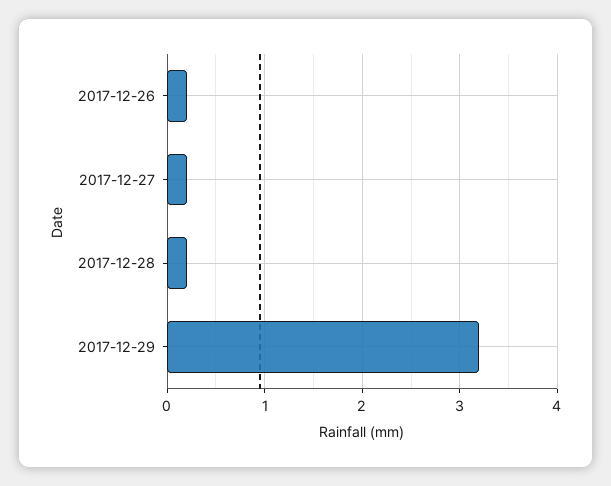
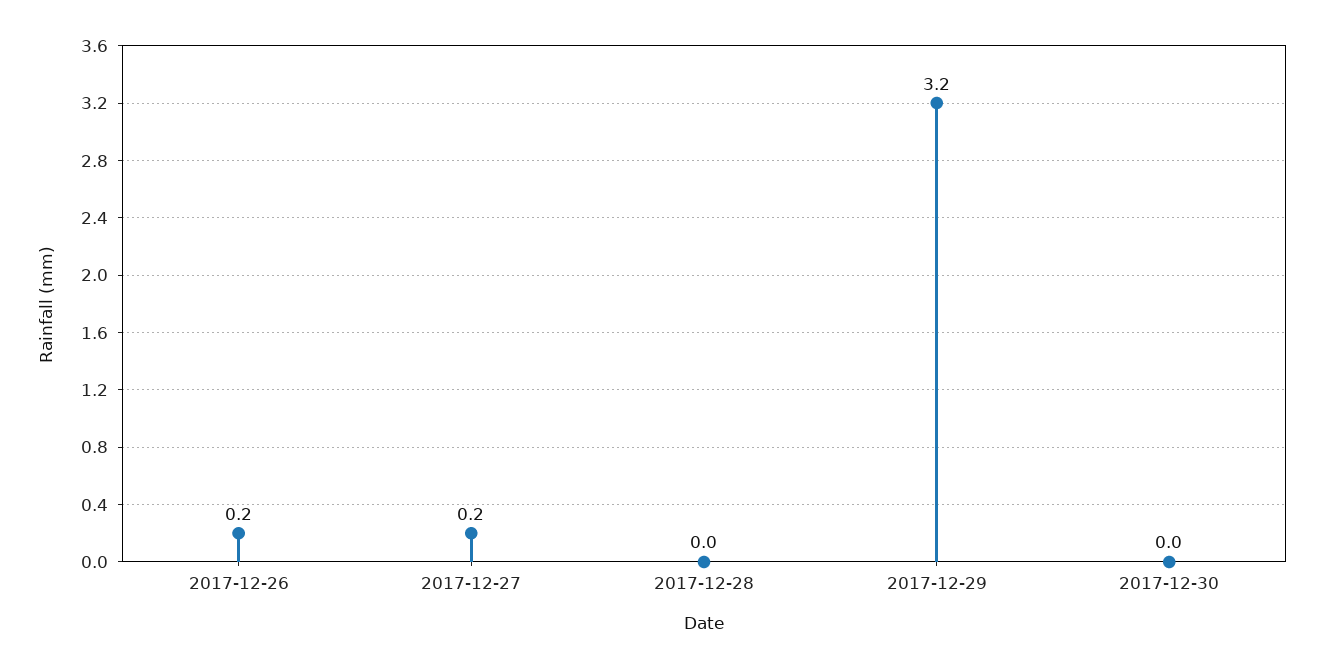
2017-12-28: 0.2 -> 0
2017-12-30: none -> 0

